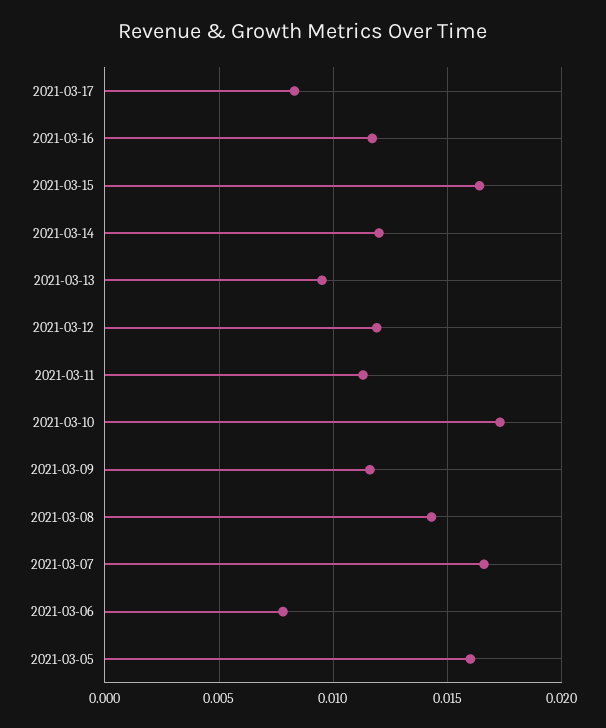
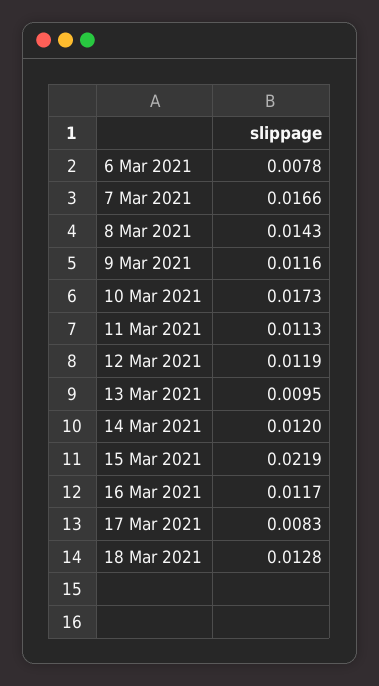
2021-03-15: 0.0165 -> 0.0219
2021-03-05: 0.016 -> none
18 Mar 2021: none -> 0.0128

